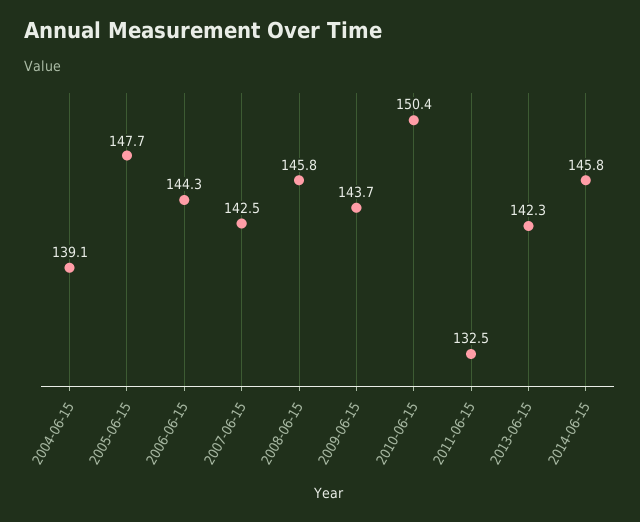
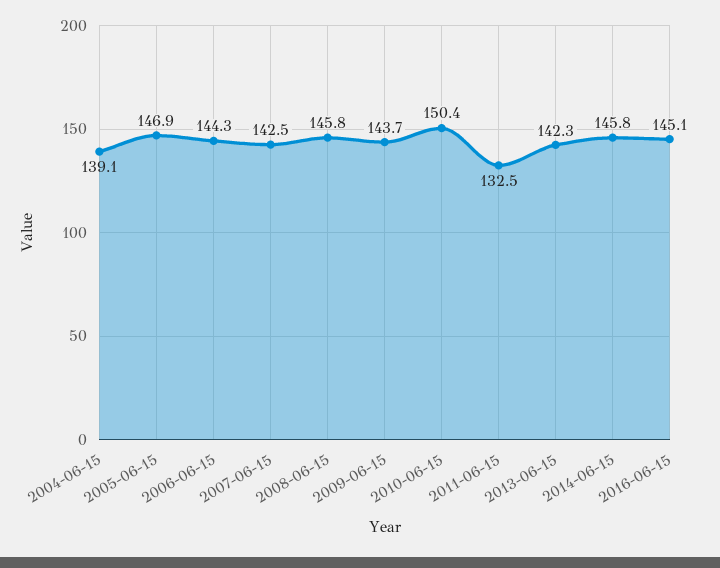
2005-06-15: 147.7 -> 146.9
2016-06-15: none -> 145.1

